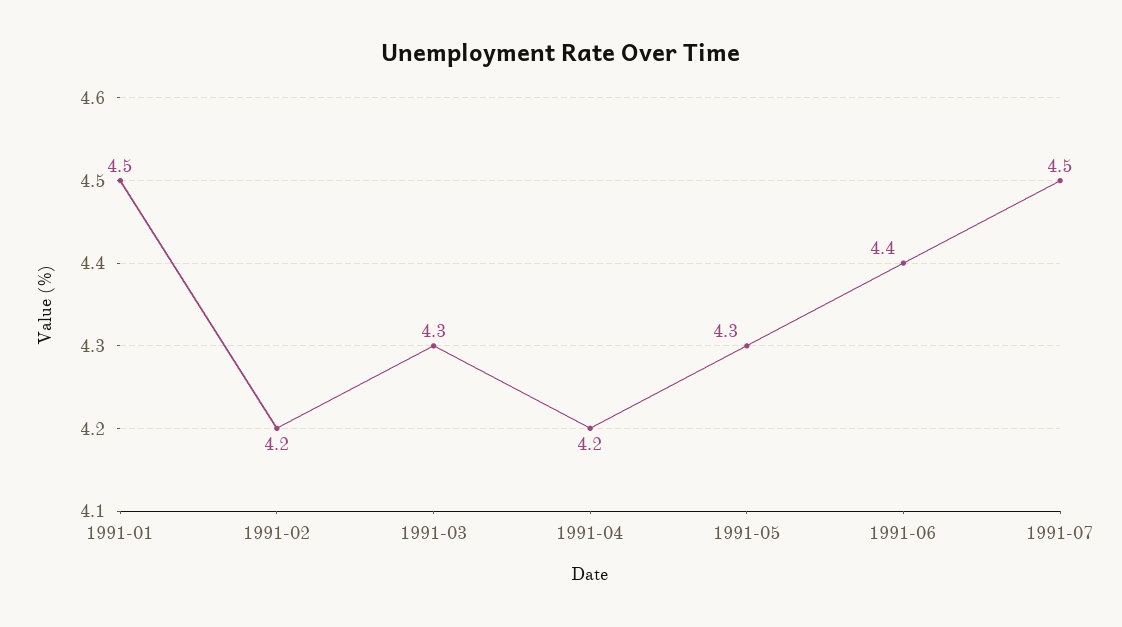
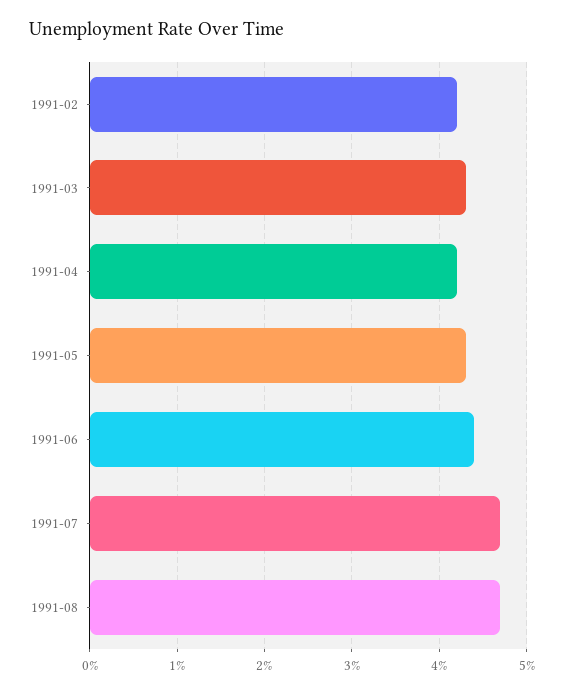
1991-01: 4.5 -> none
1991-07: 4.5 -> 4.7
1991-08: none -> 4.7

